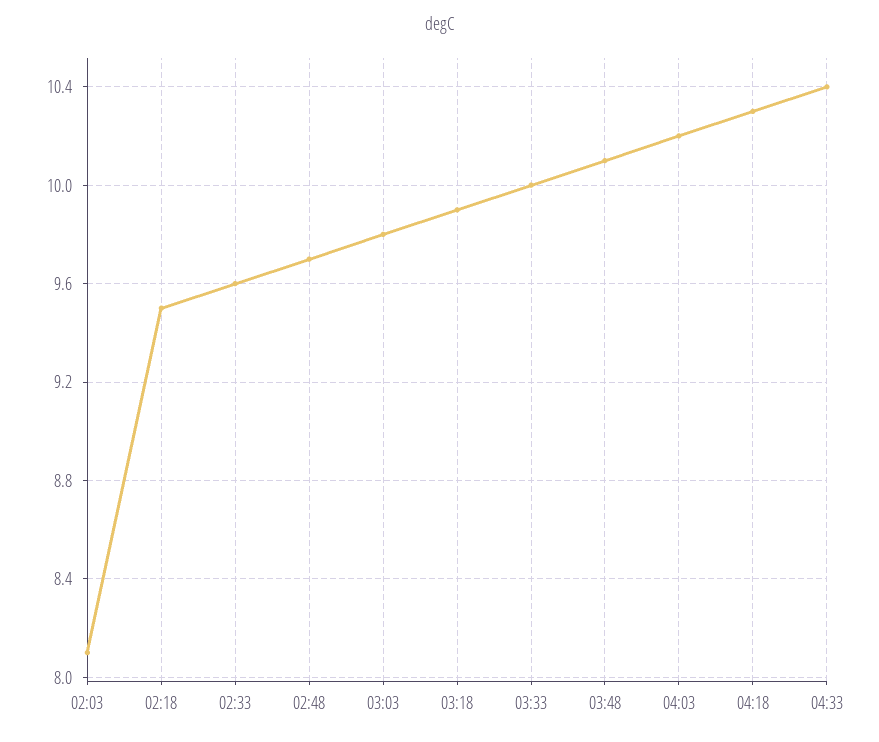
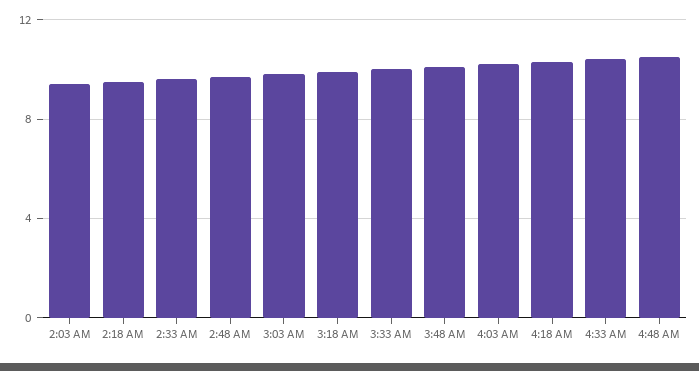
02:03: 8.1 -> 9.5
4:48 AM: none -> 10.5

